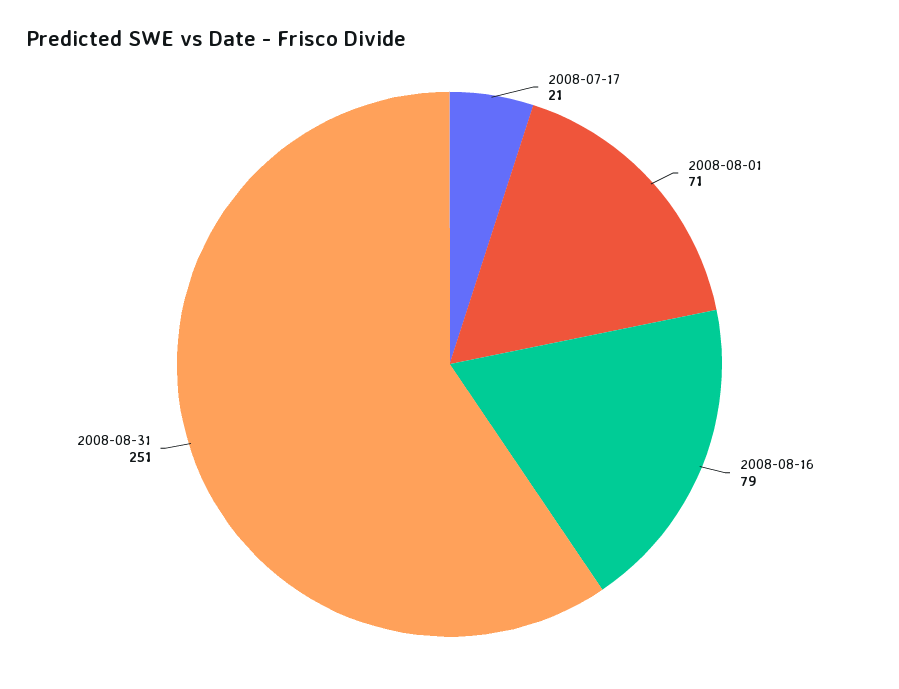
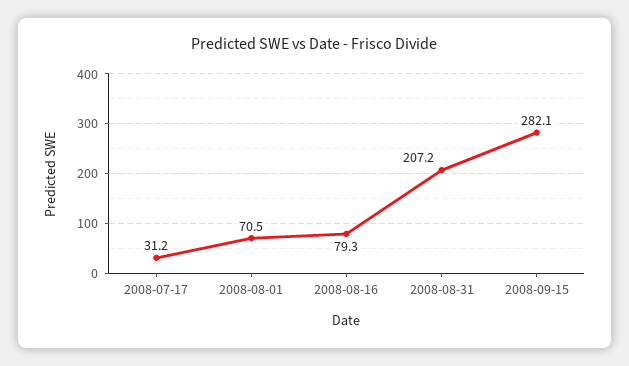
2008-07-17: 21 -> 31.2
2008-08-31: 251 -> 207.2
2008-09-15: none -> 282.1

